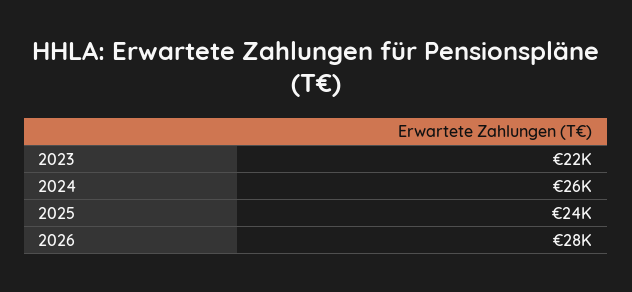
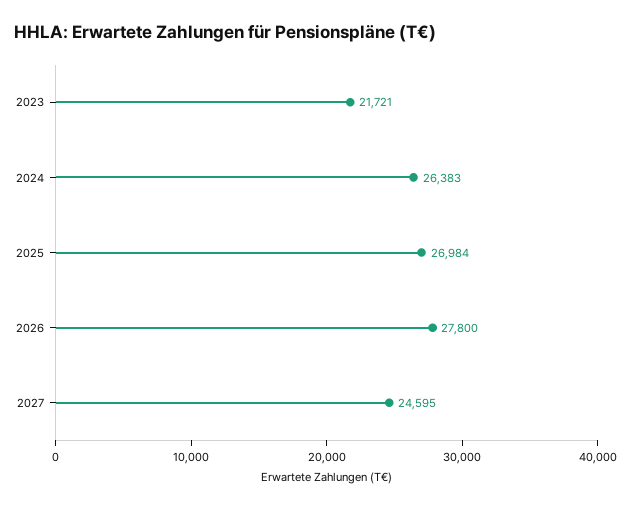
2025: 24000 -> 26984
2027: none -> 24595

